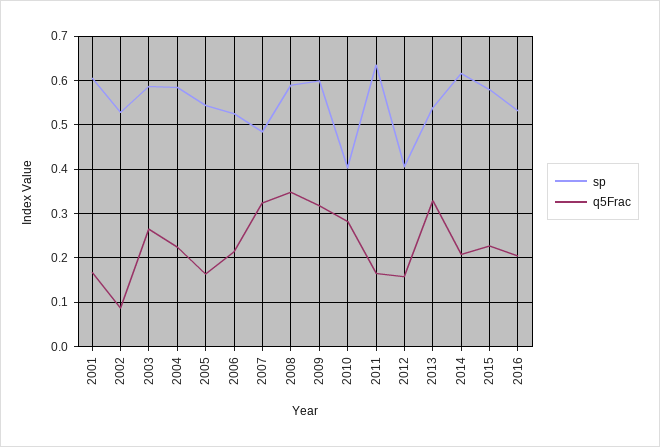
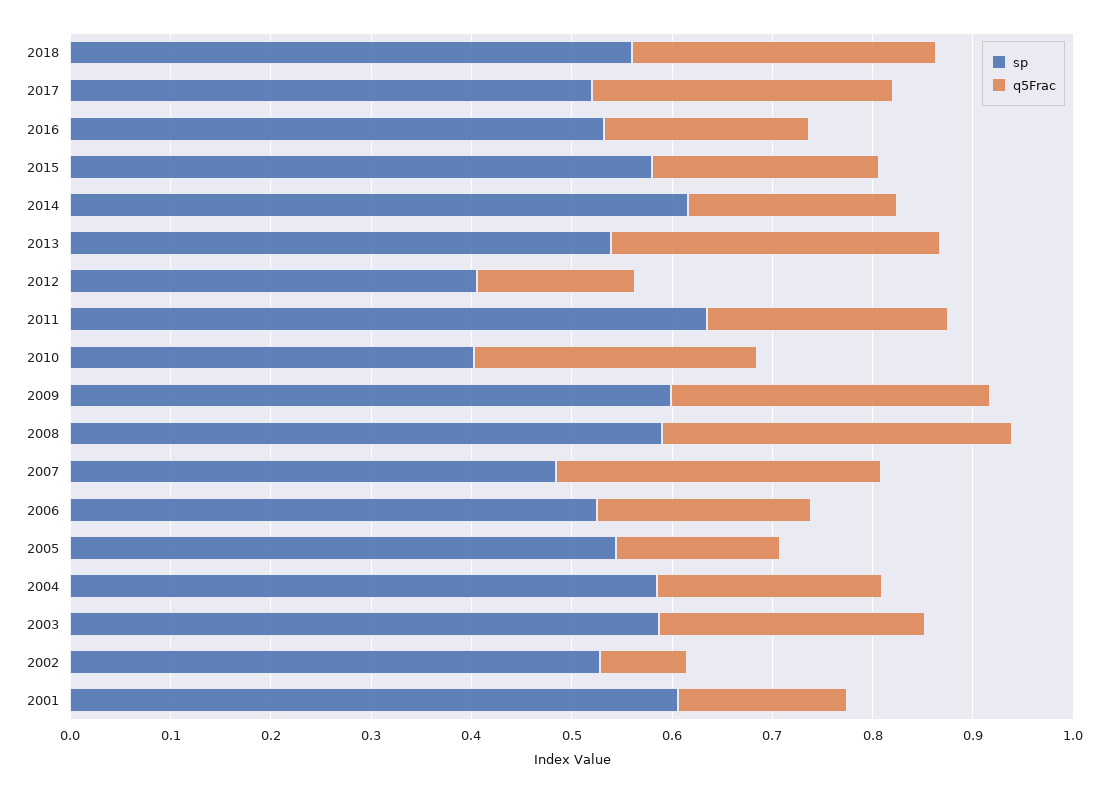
q5Frac, 2011: 0.16 -> 0.24
sp, 2018: none -> 0.56
q5Frac, 2018: none -> 0.3
sp, 2017: none -> 0.52
q5Frac, 2017: none -> 0.3

